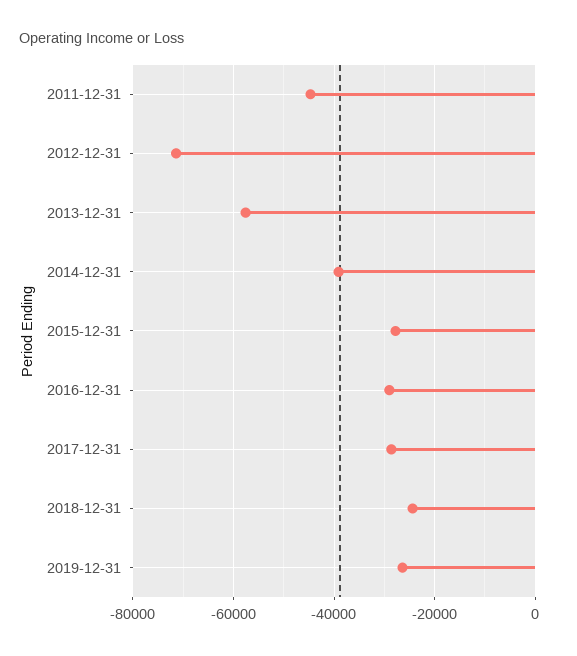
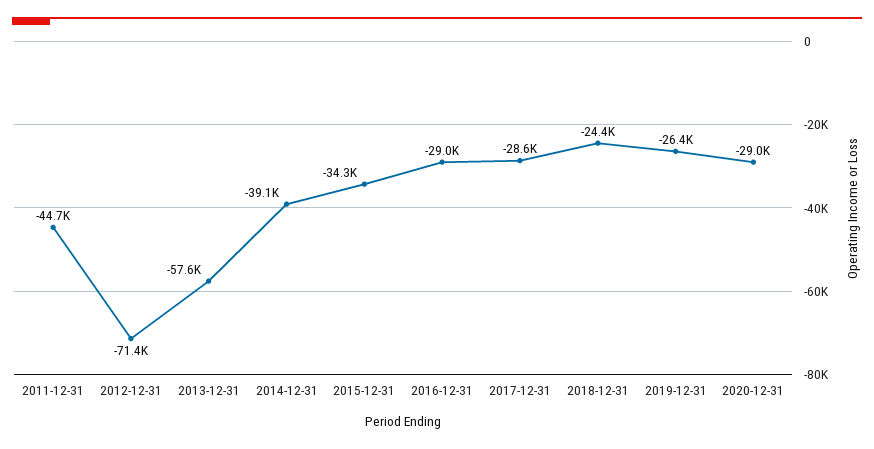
2015-12-31: -28000 -> -34300
2020-12-31: none -> -29000

